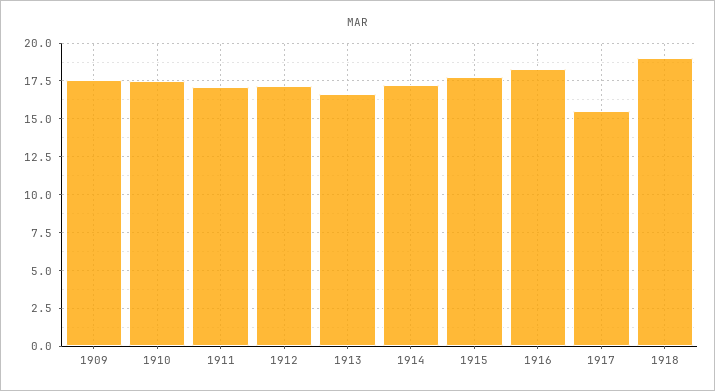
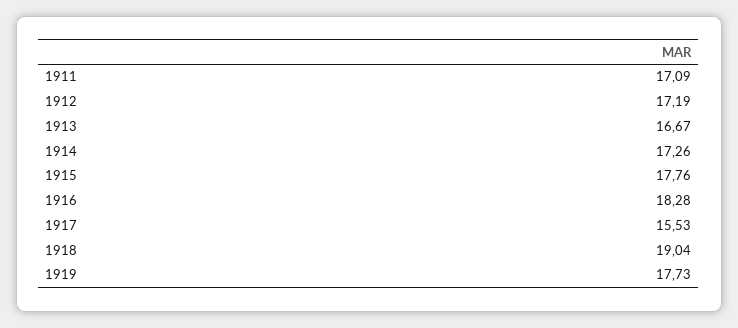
1909: 17.5 -> none
1910: 17.5 -> none
1919: none -> 17.73

